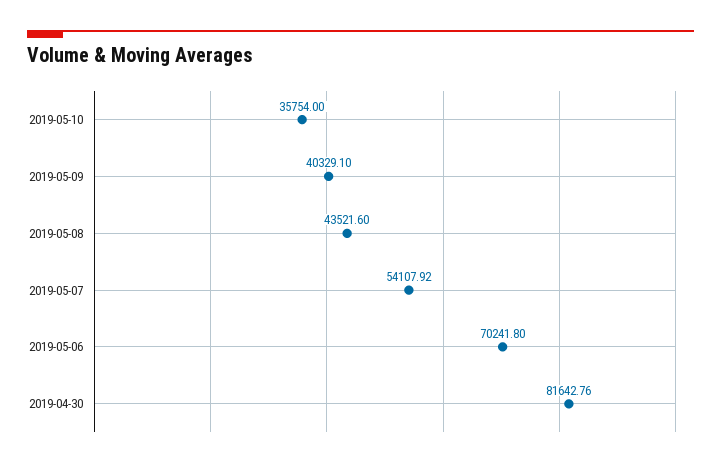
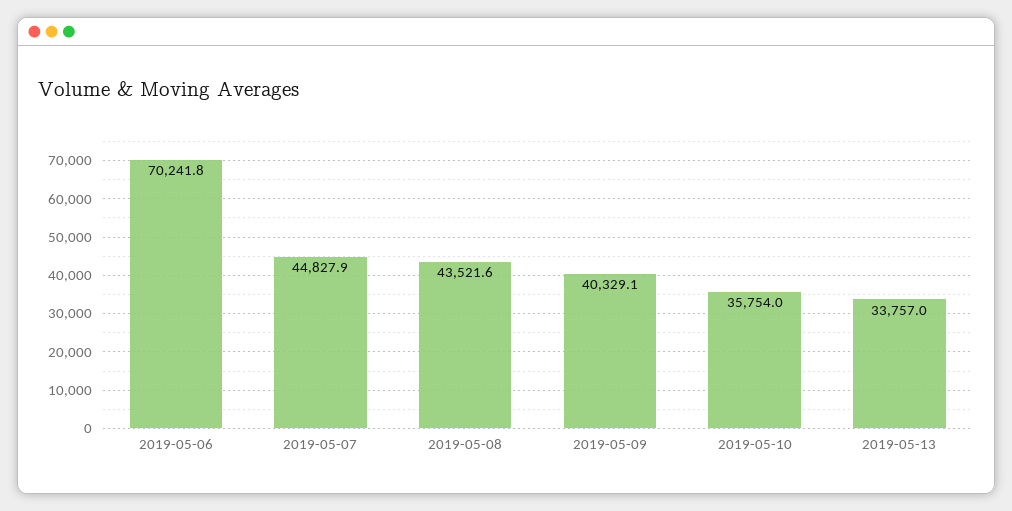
2019-05-07: 54107.92 -> 44827.9
2019-04-30: 81642.76 -> none
2019-05-13: none -> 33757

